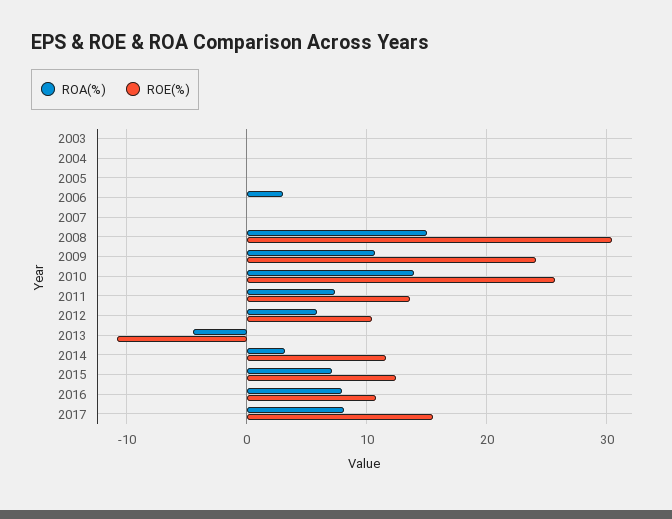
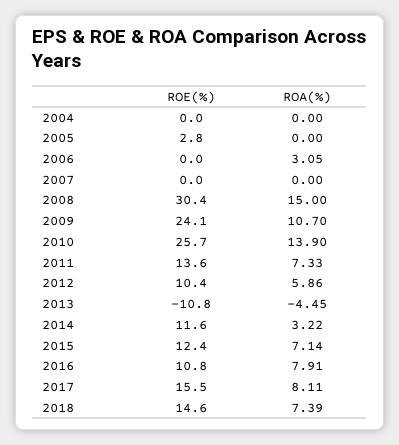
ROA(%), 2003: 0 -> none
ROE(%), 2003: 0 -> none
ROE(%), 2005: 0 -> 2.8
ROE(%), 2018: none -> 14.6
ROA(%), 2018: none -> 7.39

